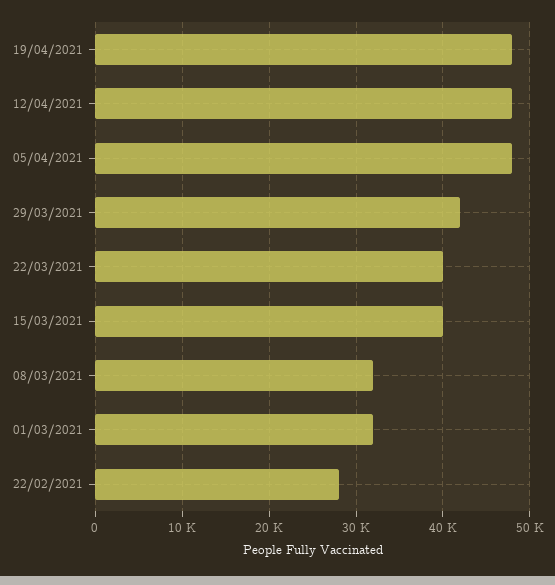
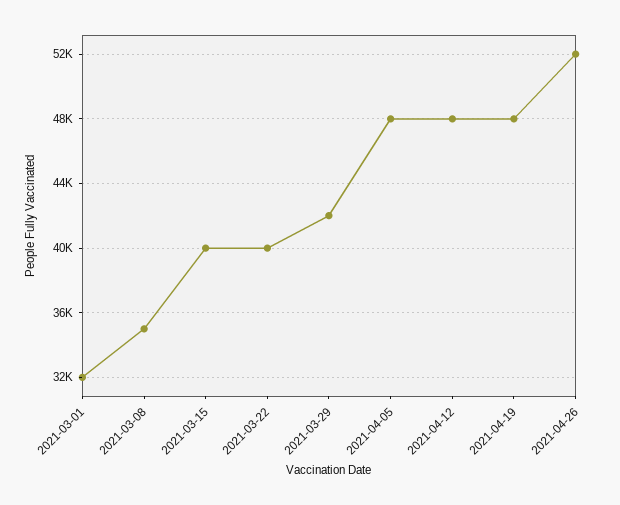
08/03/2021: 32000 -> 35000
22/02/2021: 28000 -> none
2021-04-26: none -> 52000

